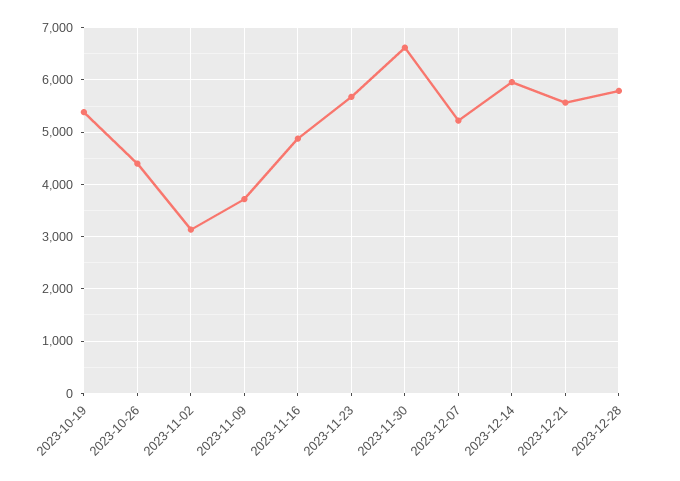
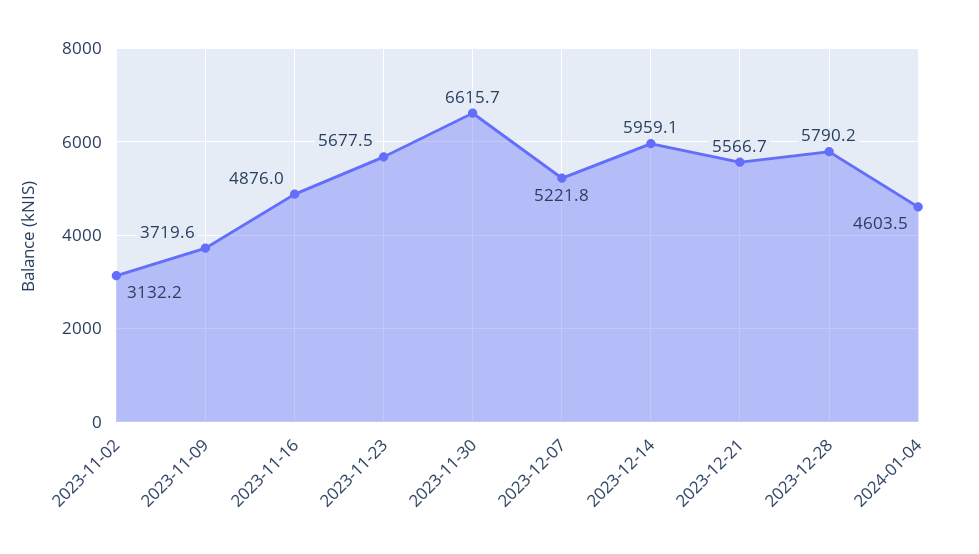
2023-10-19: 5400 -> none
2023-10-26: 4400 -> none
2024-01-04: none -> 4603.5

